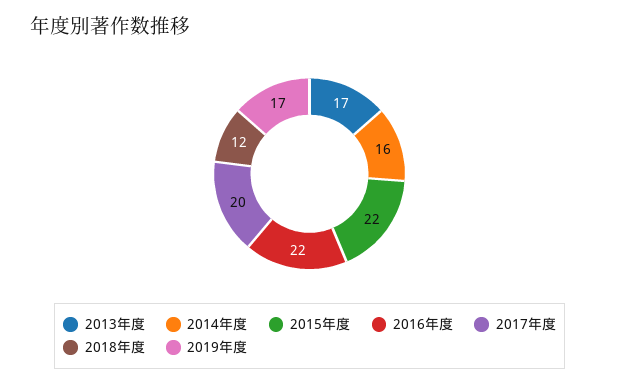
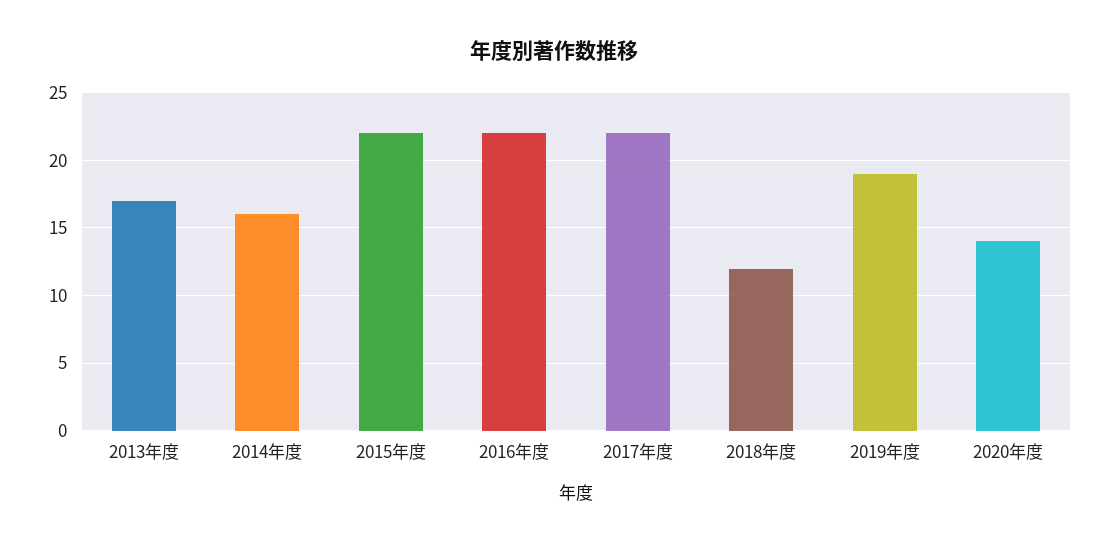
2017年度: 20 -> 22
2019年度: 17 -> 19
2020年度: none -> 14

